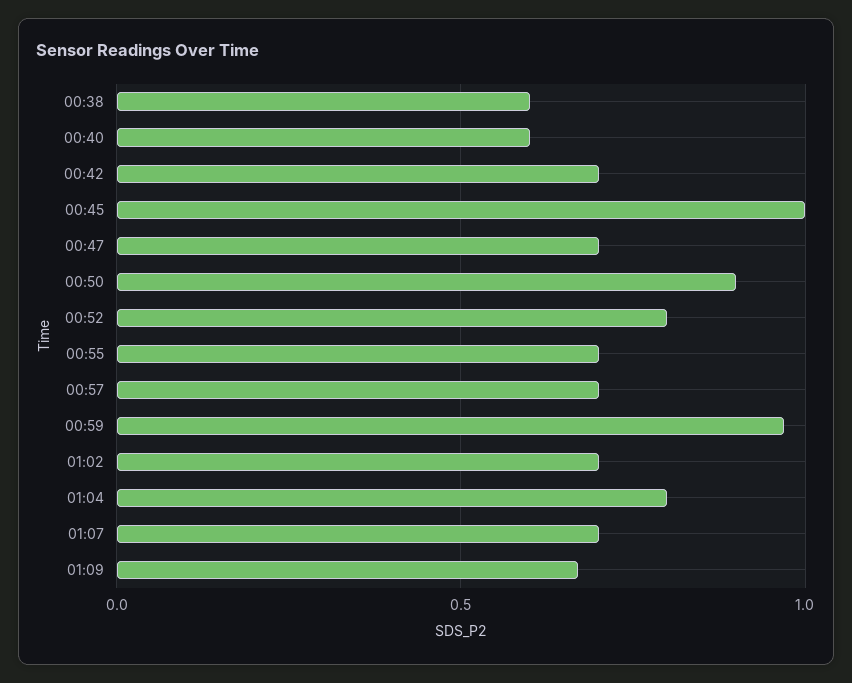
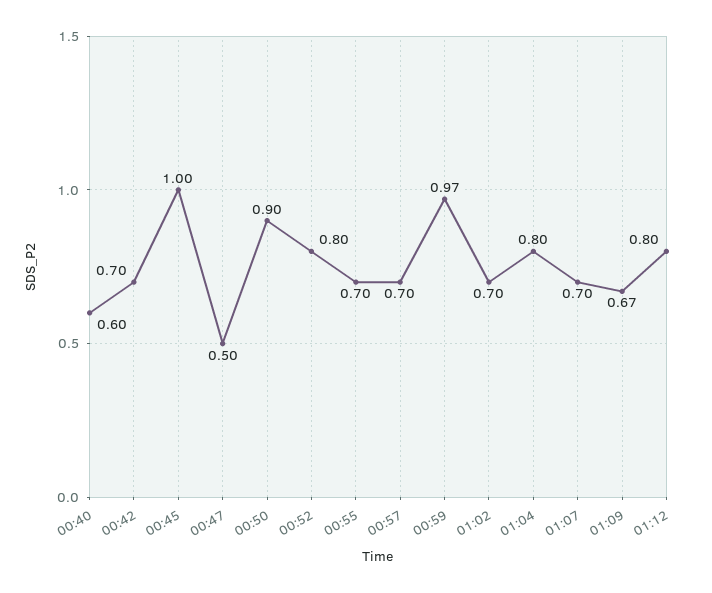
00:38: 0.6 -> none
00:47: 0.7 -> 0.5
01:12: none -> 0.8

